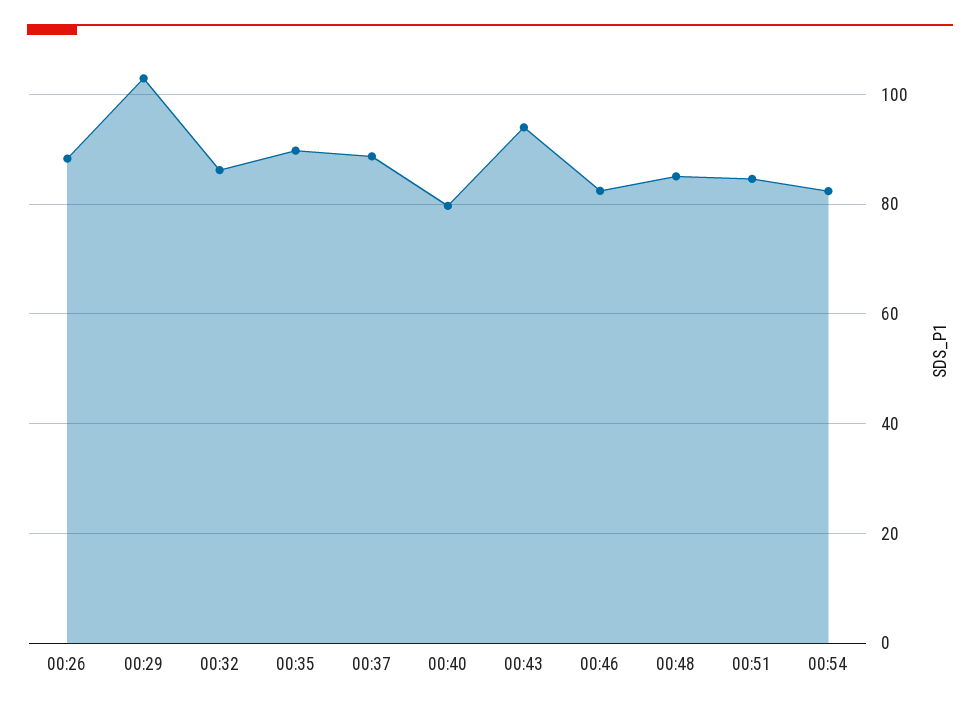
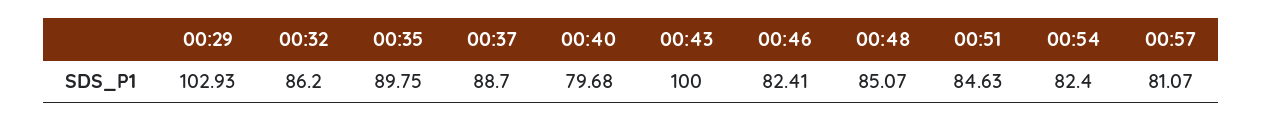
00:26: 88 -> none
00:43: 94 -> 100
00:57: none -> 81.07

